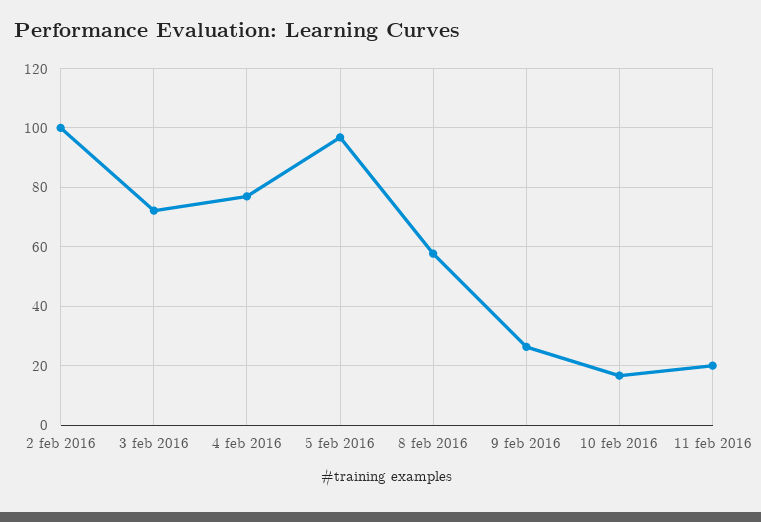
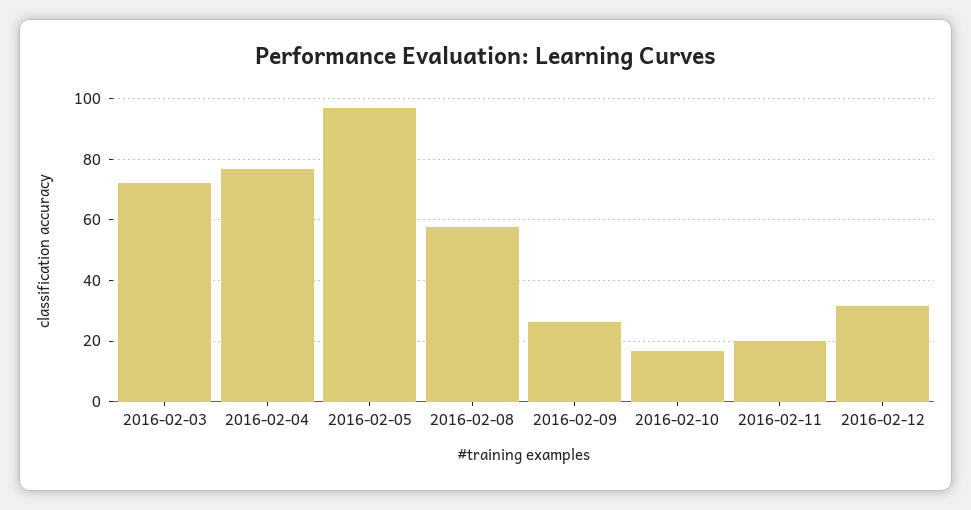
2 feb 2016: 100 -> none
2016-02-12: none -> 32

